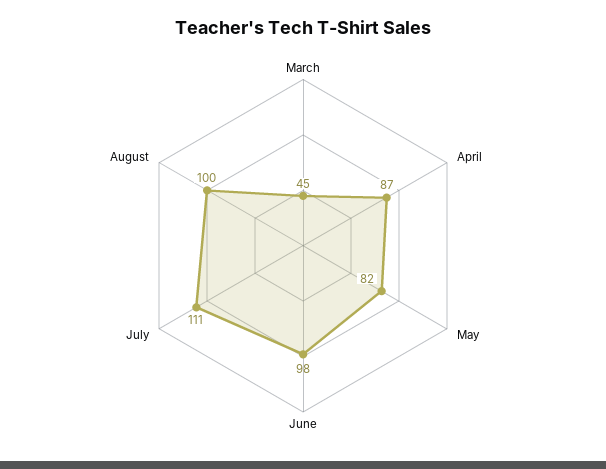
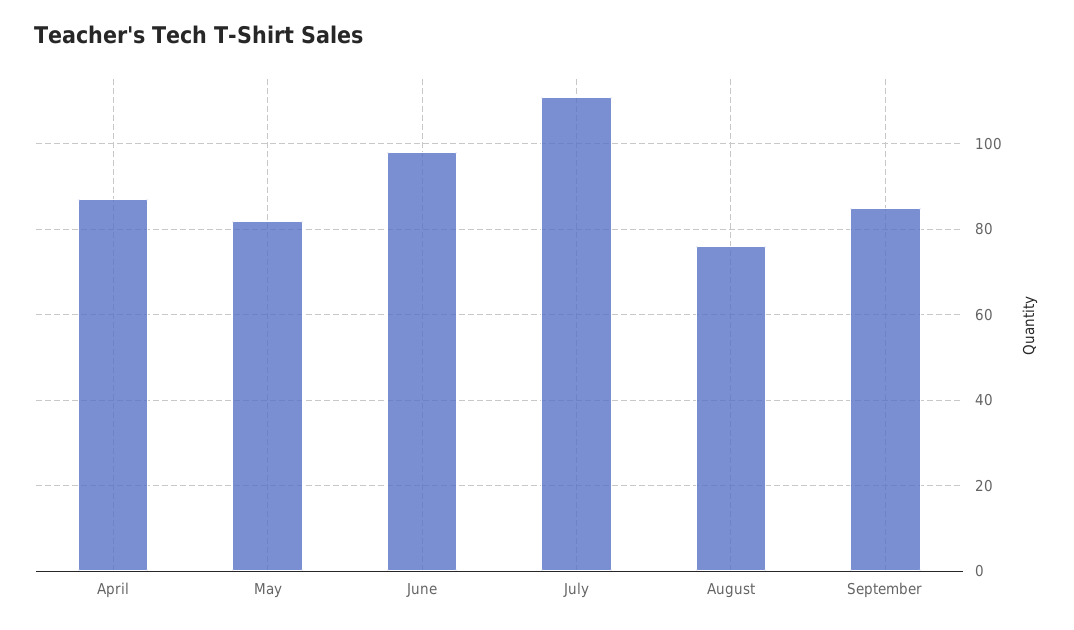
March: 45 -> none
August: 100 -> 75
September: none -> 85

